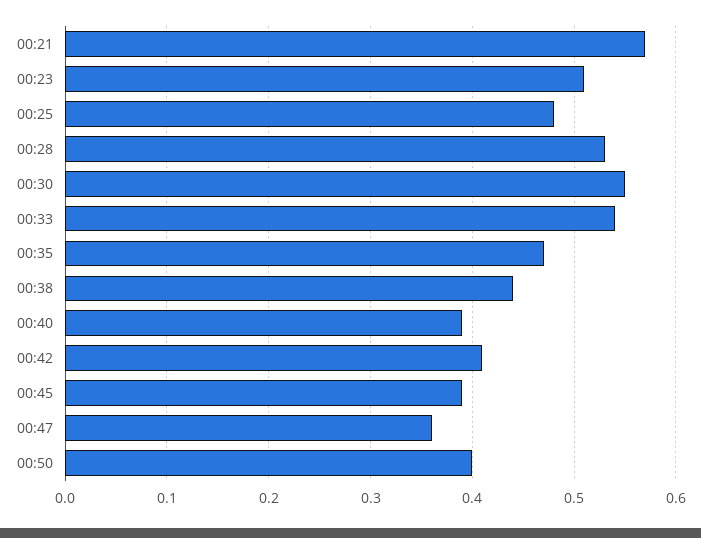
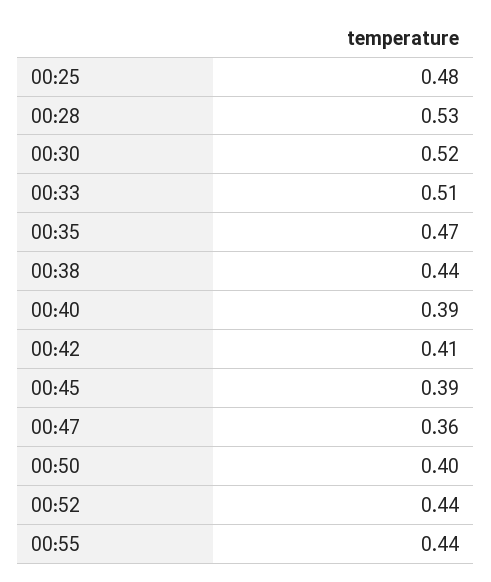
00:21: 0.57 -> none
00:23: 0.51 -> none
00:30: 0.55 -> 0.52
00:33: 0.54 -> 0.51
00:52: none -> 0.44
00:55: none -> 0.44

